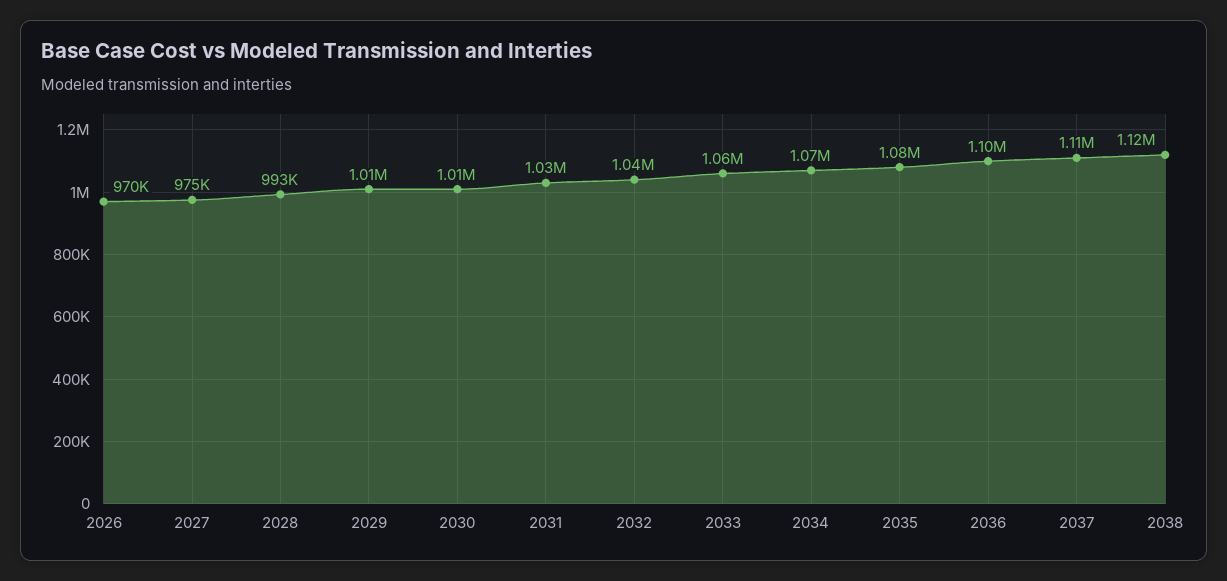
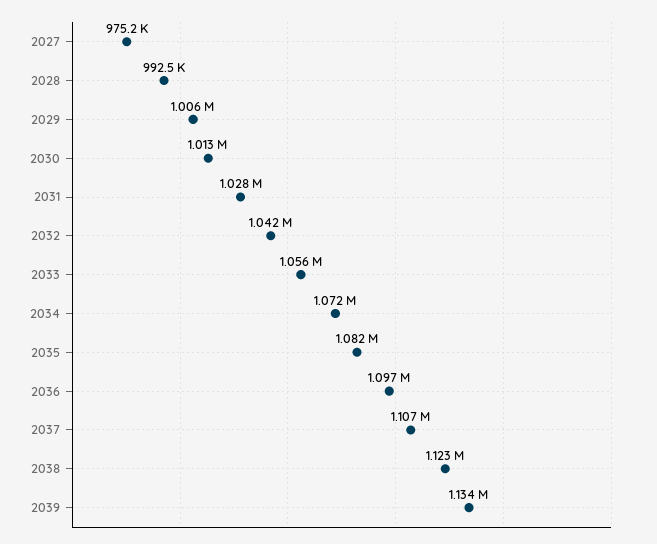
2026: 970000 -> none
2039: none -> 1134000

